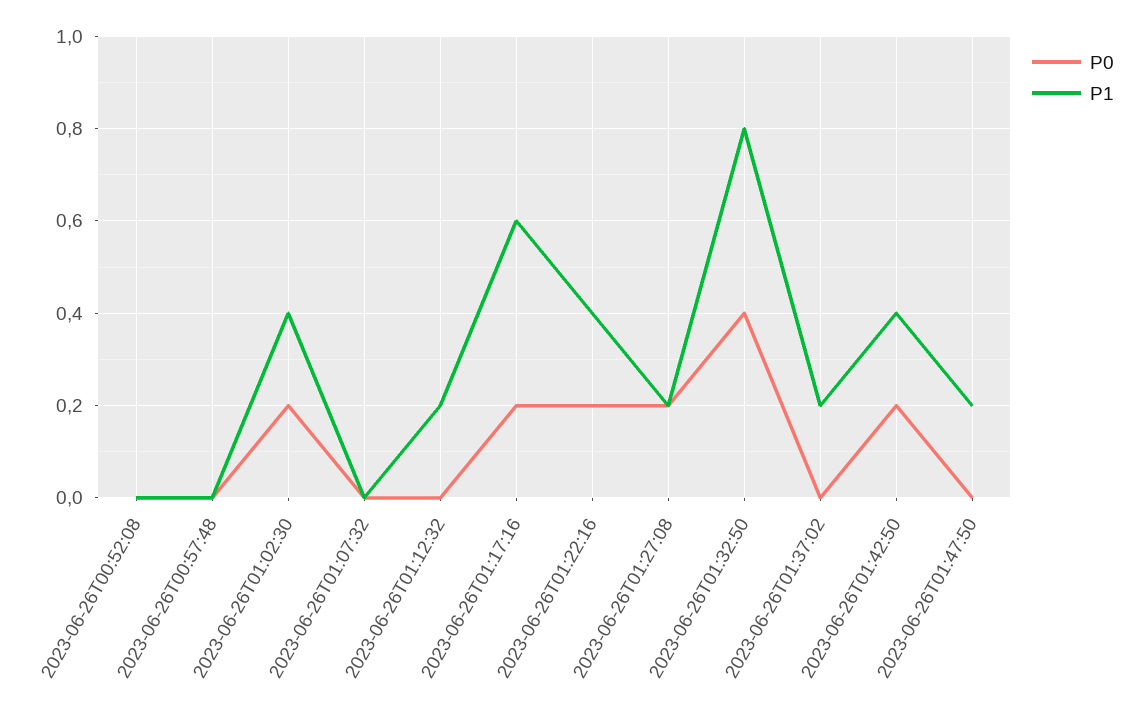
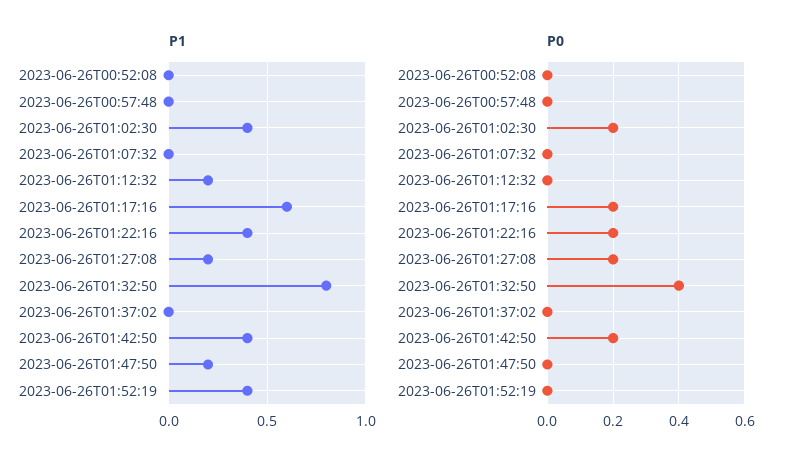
P1, 2023-06-26T01:37:02: 0.2 -> 0
P1, 2023-06-26T01:52:19: none -> 0.4
P0, 2023-06-26T01:52:19: none -> 0

